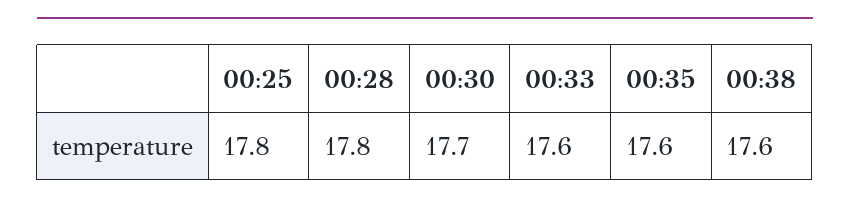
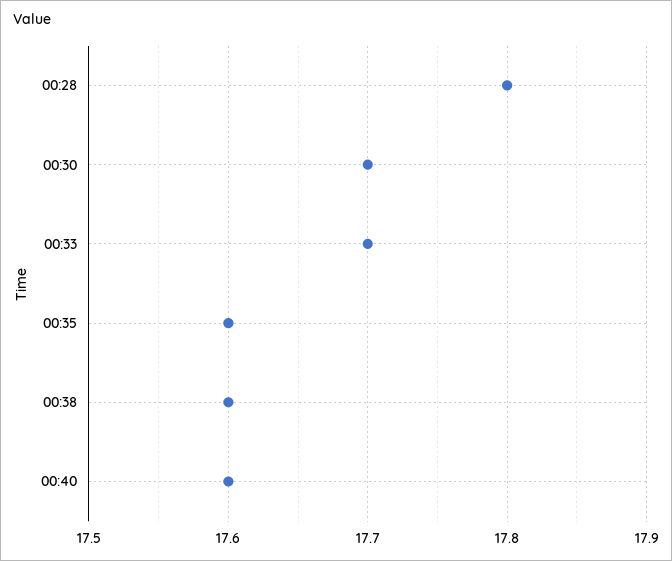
00:25: 17.8 -> none
00:33: 17.6 -> 17.7
00:40: none -> 17.6

